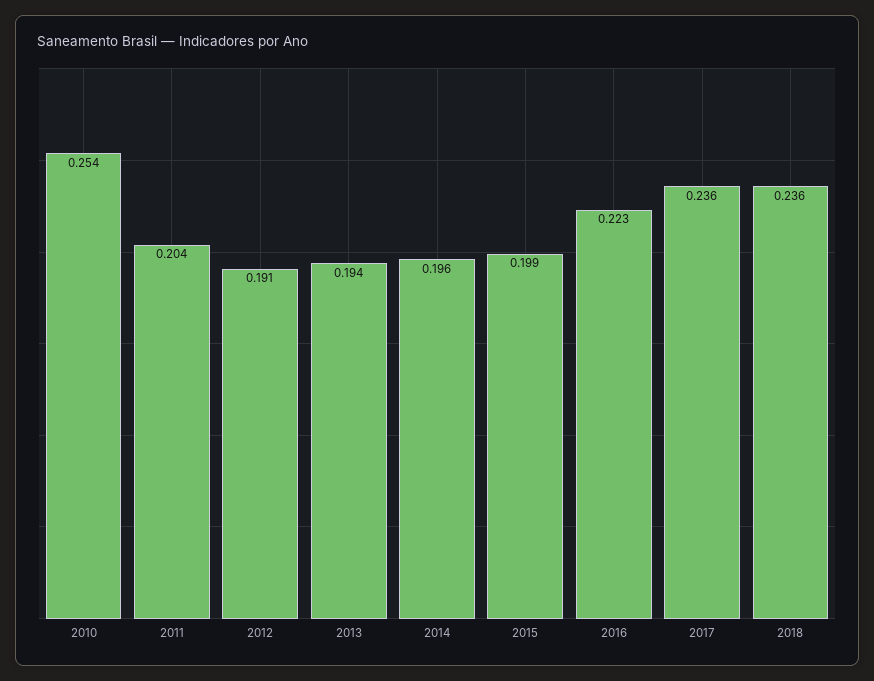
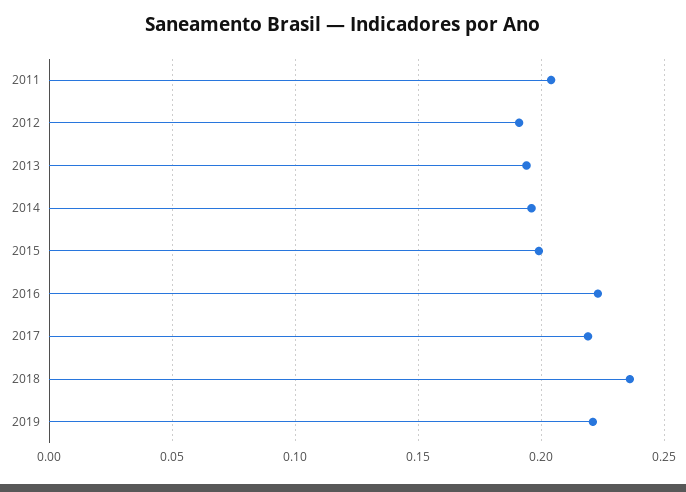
2010: 0.254 -> none
2017: 0.236 -> 0.22
2019: none -> 0.22

